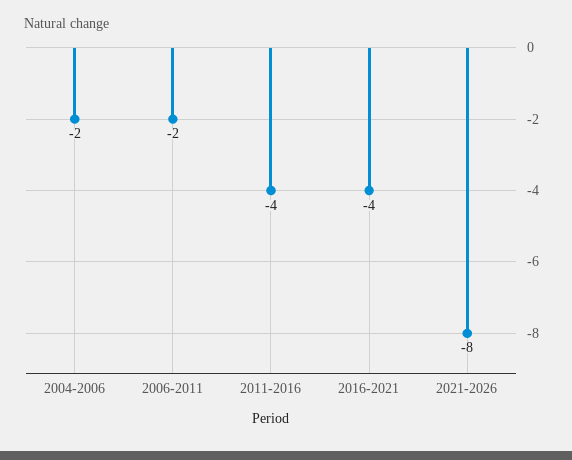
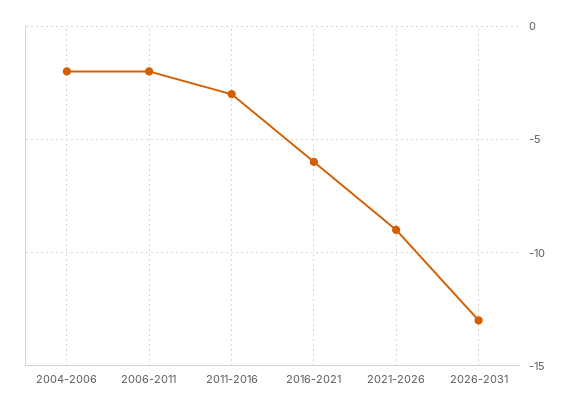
2011-2016: -4 -> -3
2016-2021: -4 -> -6
2021-2026: -8 -> -9
2026-2031: none -> -13

